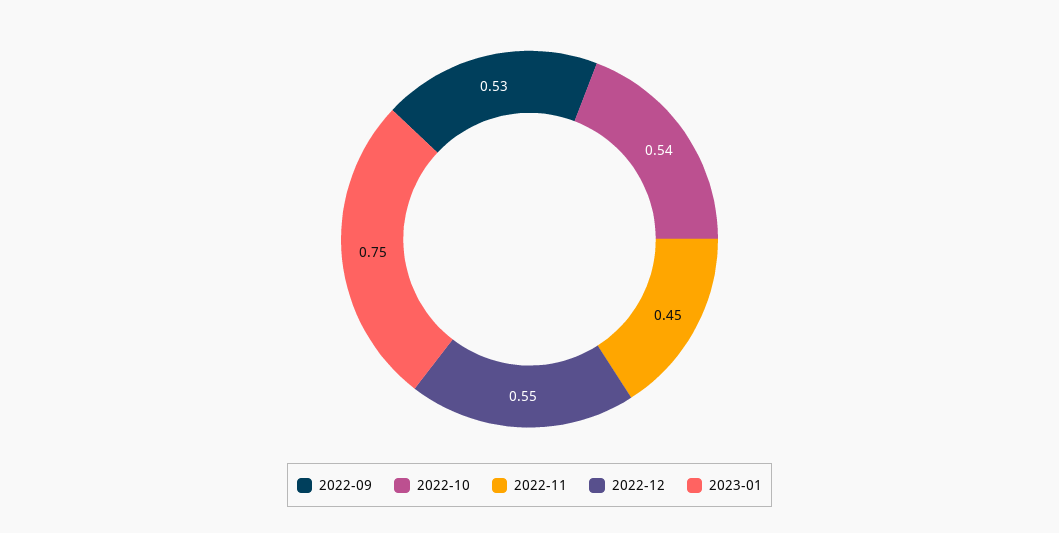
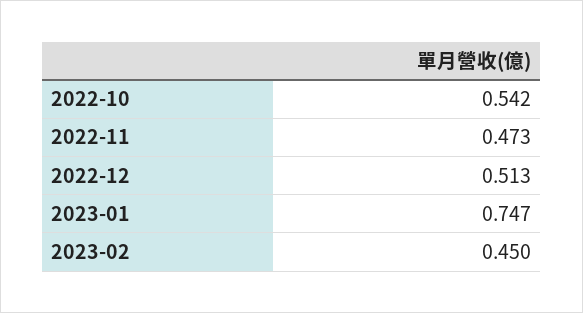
2022-09: 0.53 -> none
2022-11: 0.45 -> 0.473
2022-12: 0.55 -> 0.513
2023-02: none -> 0.45

